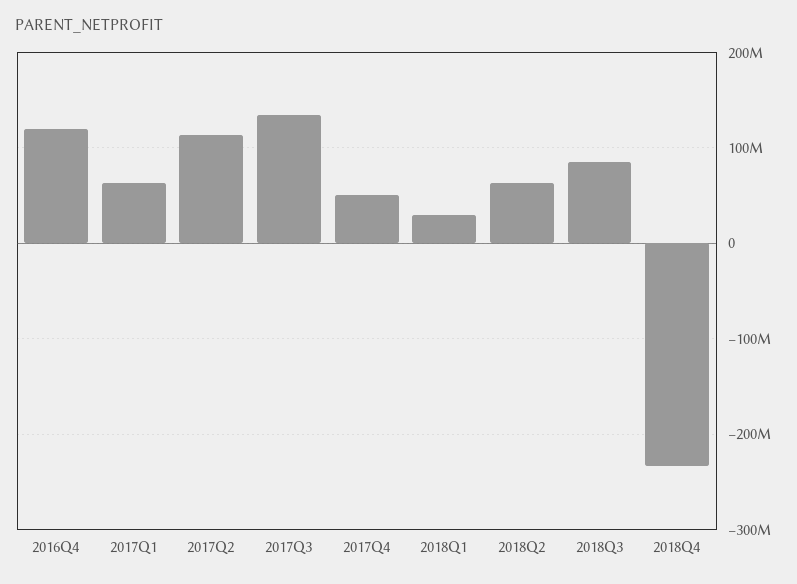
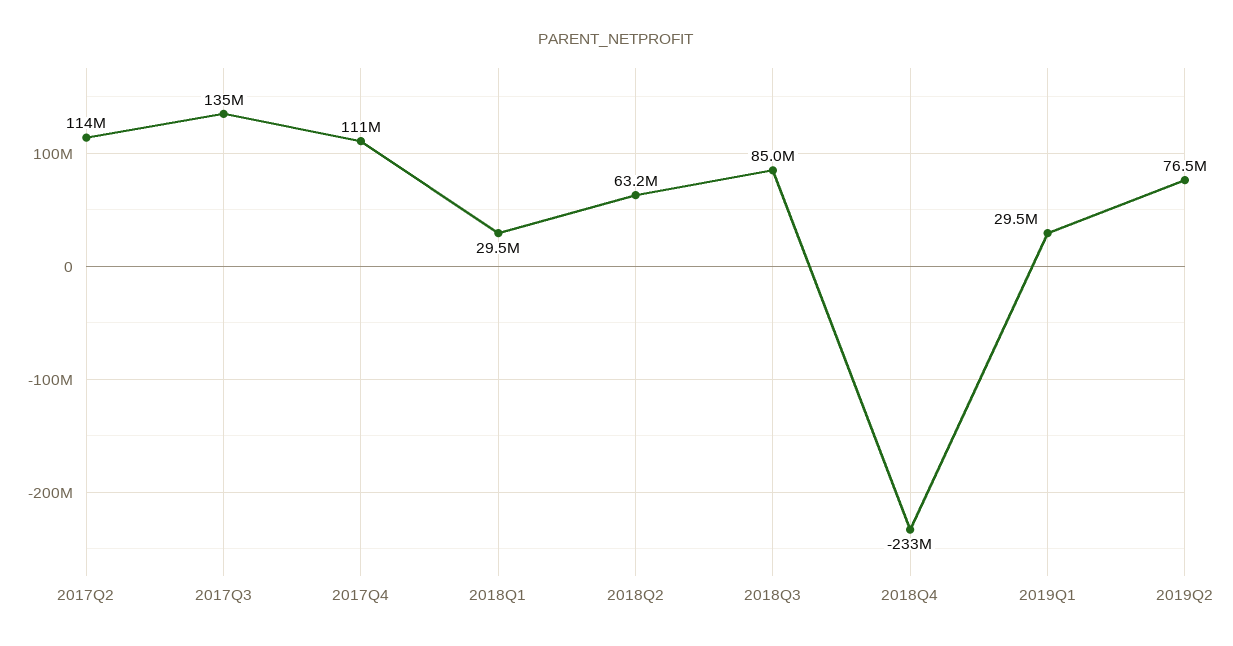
2016Q4: 120000000 -> none
2017Q1: 60000000 -> none
2017Q4: 50000000 -> 111000000
2019Q1: none -> 29500000
2019Q2: none -> 76500000

